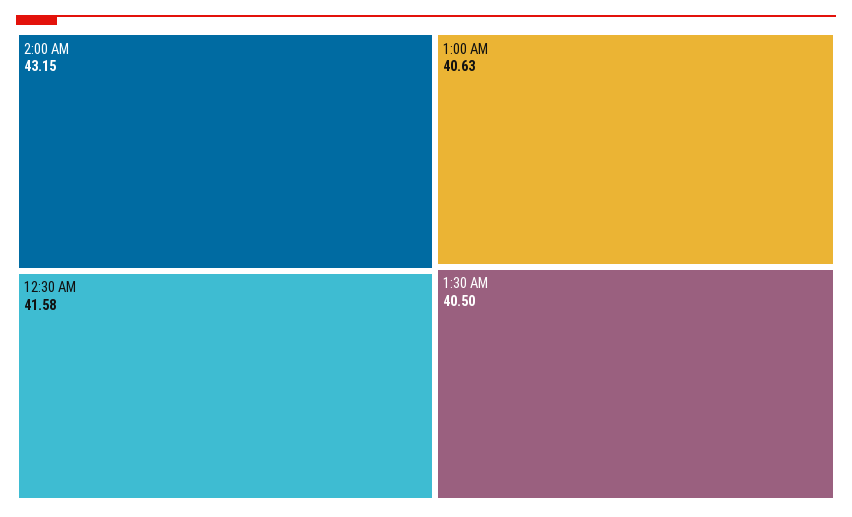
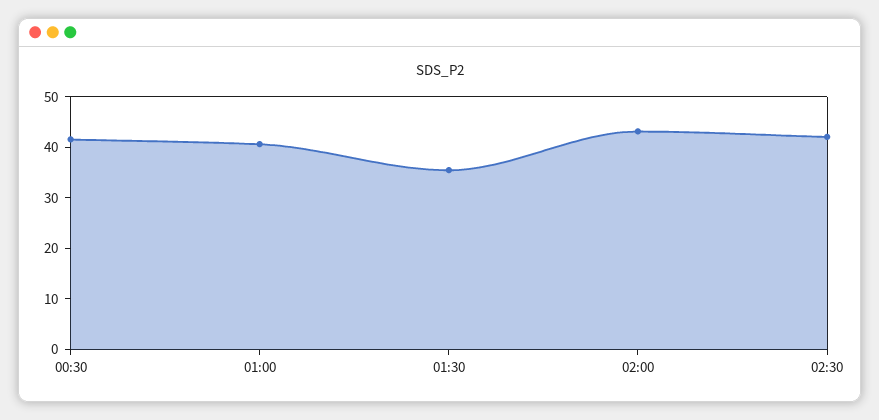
1:30 AM: 40.5 -> 36
02:30: none -> 42

